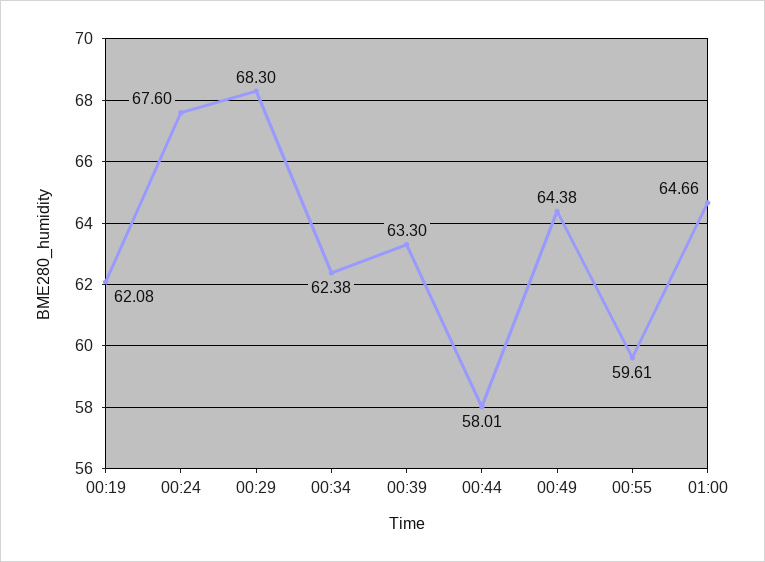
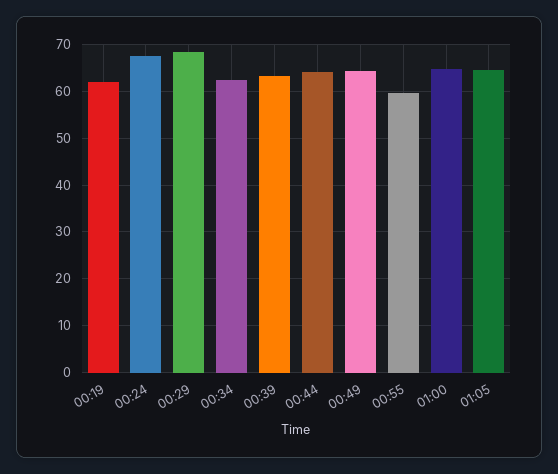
00:44: 58.01 -> 64
01:05: none -> 64

